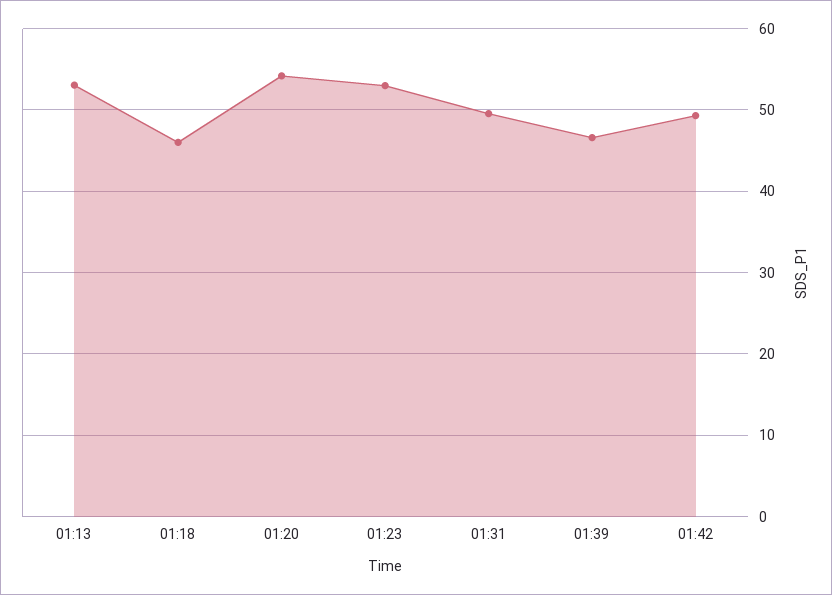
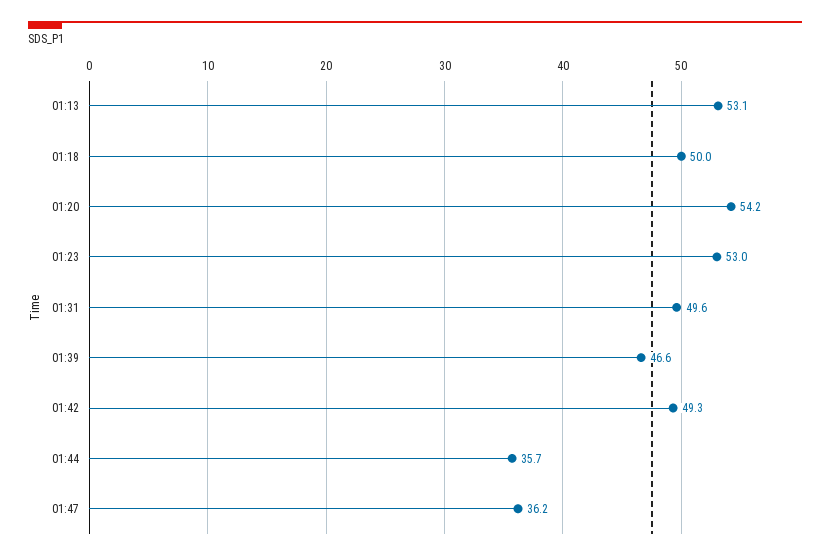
01:18: 46 -> 50
01:44: none -> 35.7
01:47: none -> 36.2

